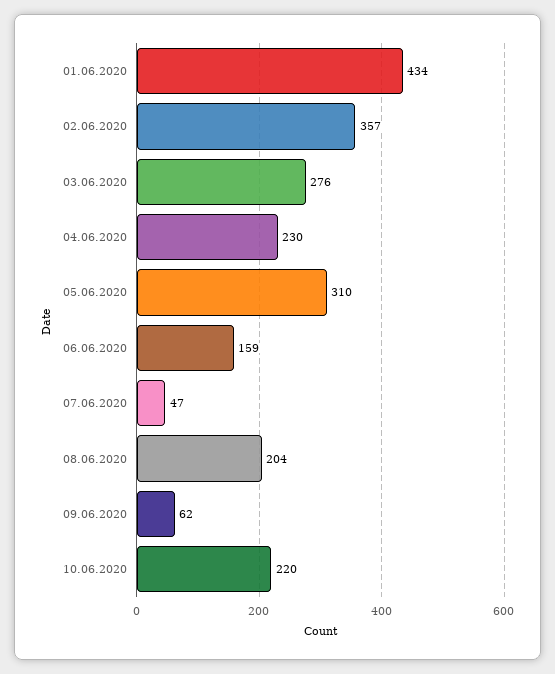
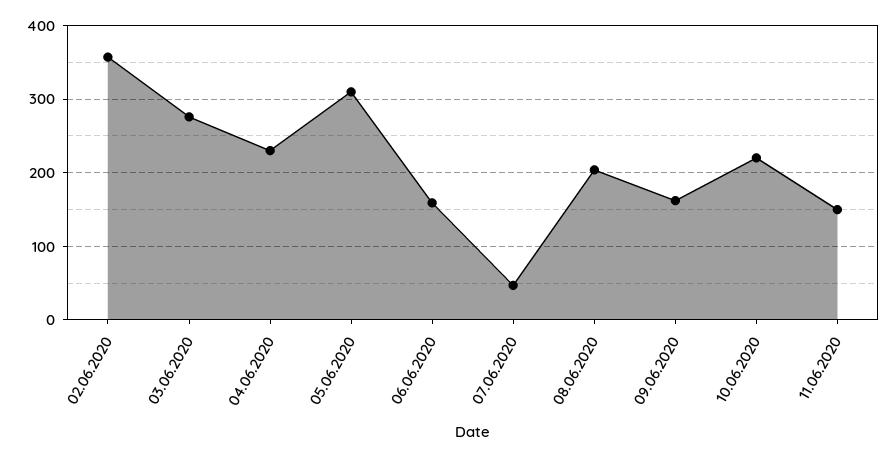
01.06.2020: 434 -> none
09.06.2020: 62 -> 160
11.06.2020: none -> 150

